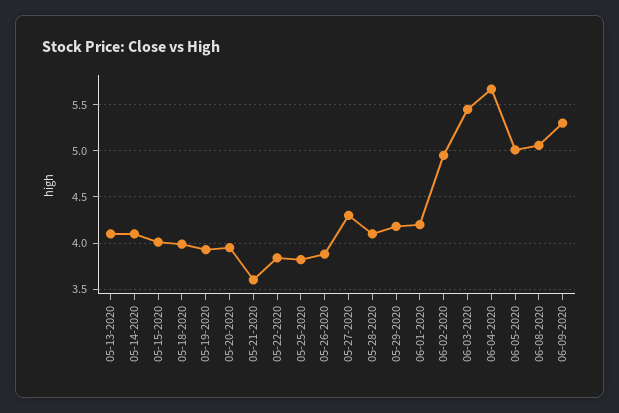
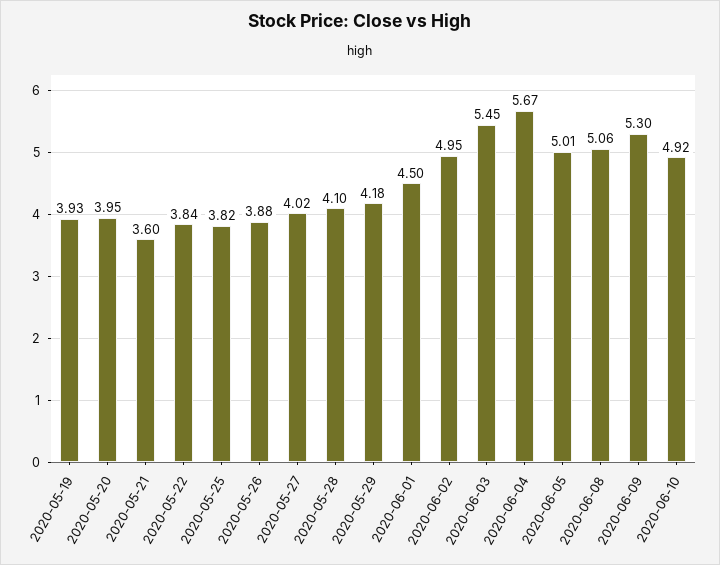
05-13-2020: 4.1 -> none
05-14-2020: 4.1 -> none
05-15-2020: 4 -> none
05-18-2020: 4 -> none
05-27-2020: 4.3 -> 4.02
06-01-2020: 4.2 -> 4.5
2020-06-10: none -> 4.92

